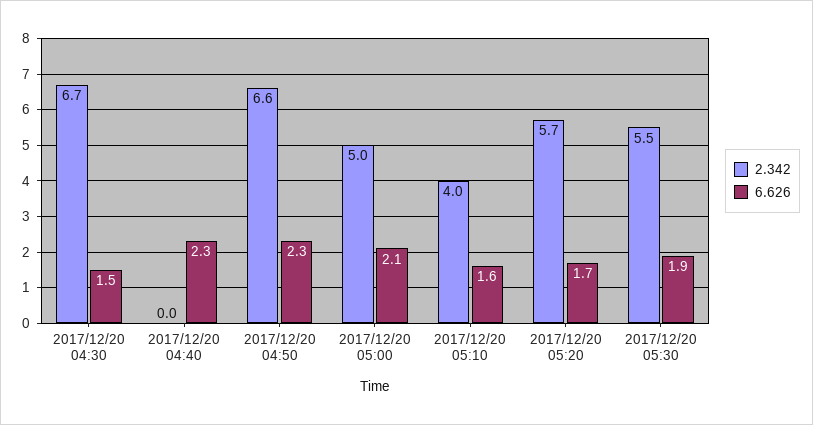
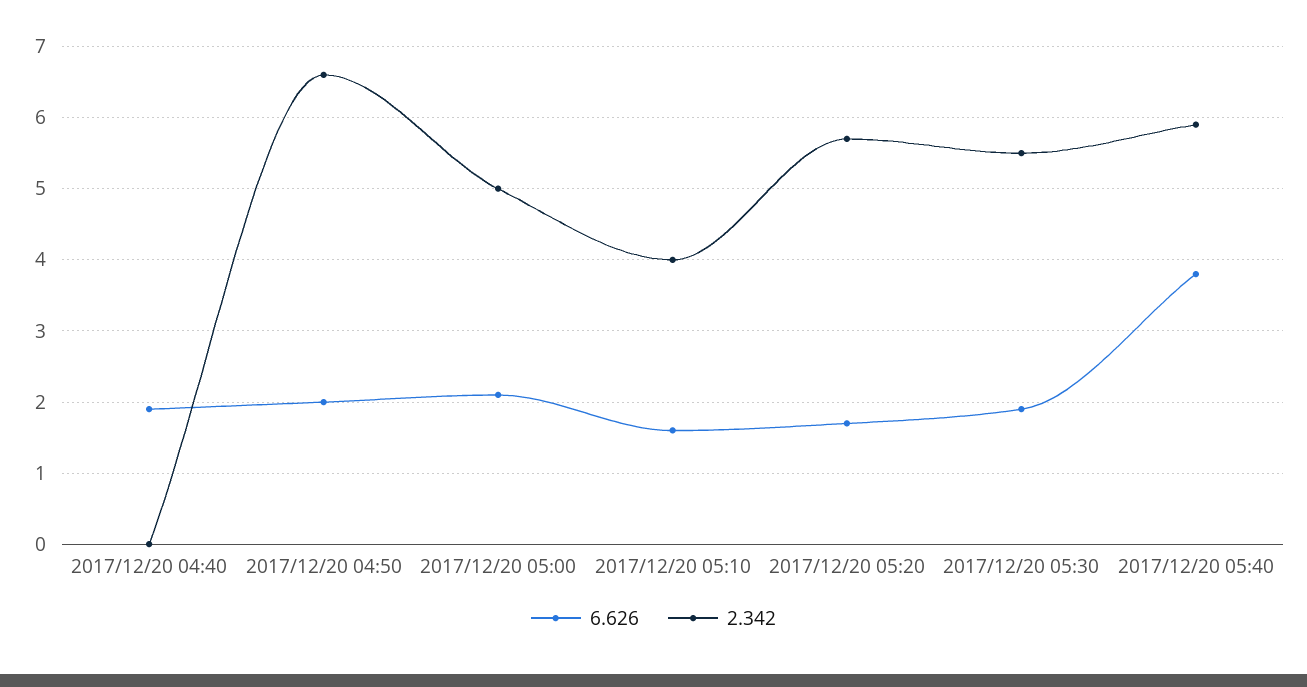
2.342, 2017/12/20 04:30: 6.7 -> none
6.626, 2017/12/20 04:30: 1.5 -> none
6.626, 2017/12/20 04:40: 2.3 -> 1.9
6.626, 2017/12/20 04:50: 2.3 -> 2
6.626, 2017/12/20 05:40: none -> 3.8
2.342, 2017/12/20 05:40: none -> 5.9

